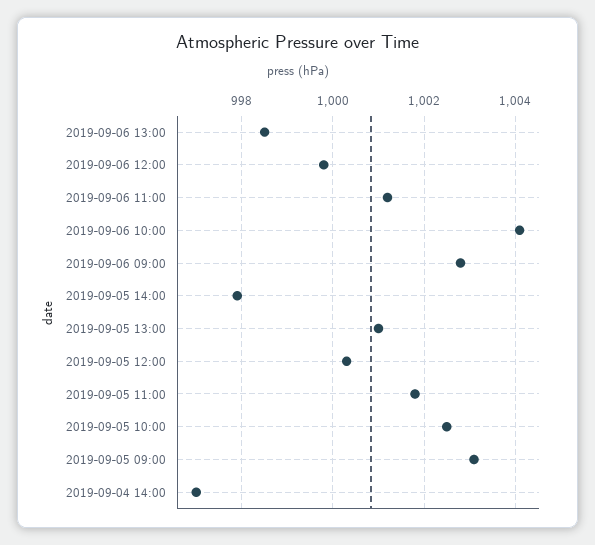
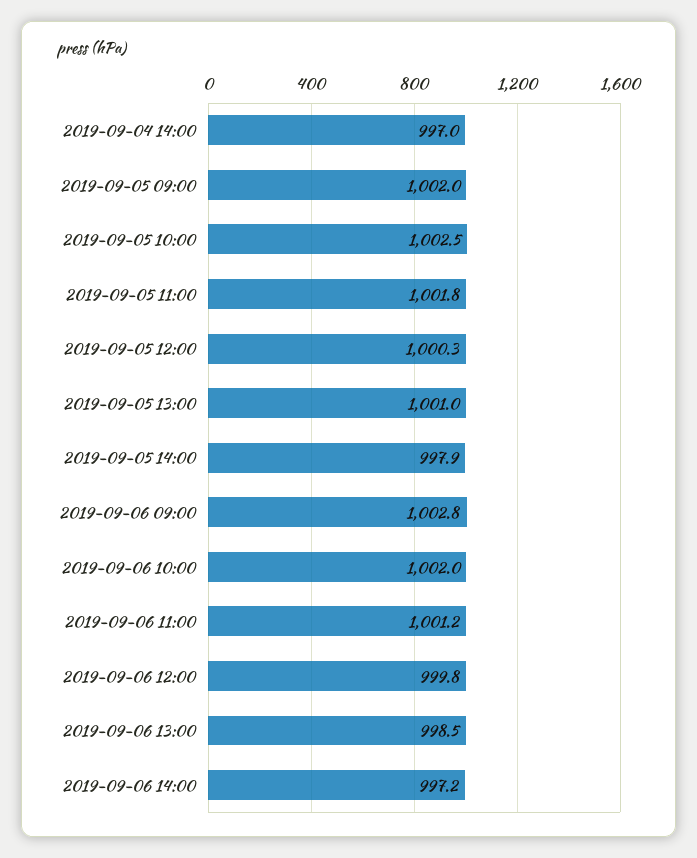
2019-09-06 10:00: 1004 -> 1002
2019-09-05 09:00: 1003 -> 1002
2019-09-06 14:00: none -> 997.2

